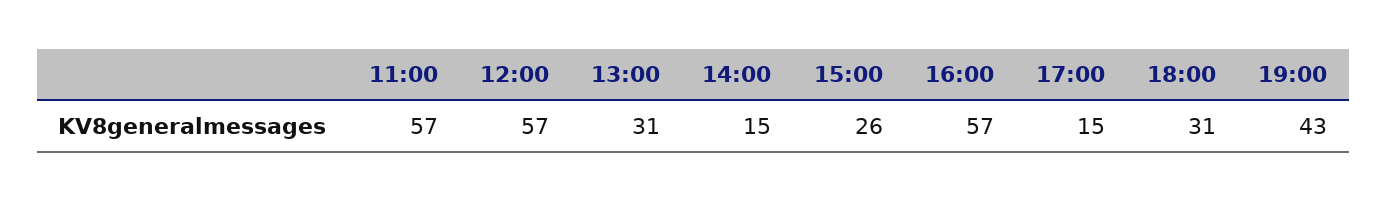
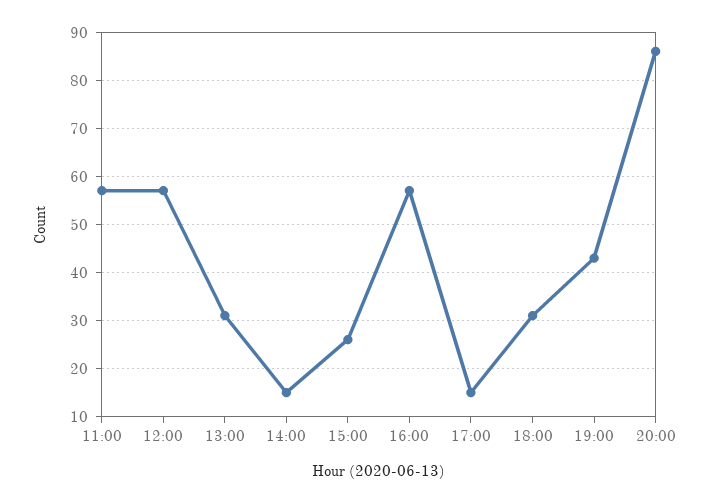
20:00: none -> 85

